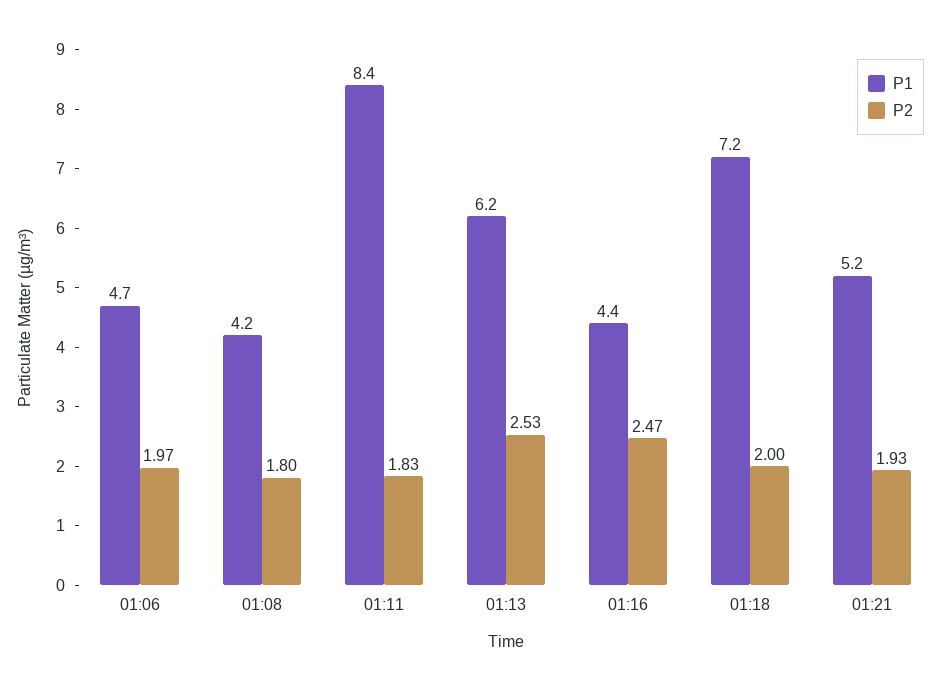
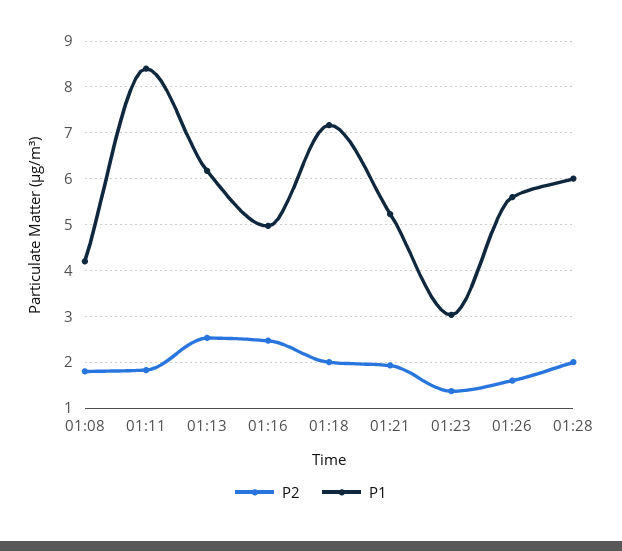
P1, 01:06: 4.7 -> none
P2, 01:06: 1.97 -> none
P1, 01:16: 4.4 -> 5
P2, 01:23: none -> 1.4
P1, 01:23: none -> 3
P2, 01:26: none -> 1.6
P1, 01:26: none -> 5.6
P2, 01:28: none -> 2
P1, 01:28: none -> 6

